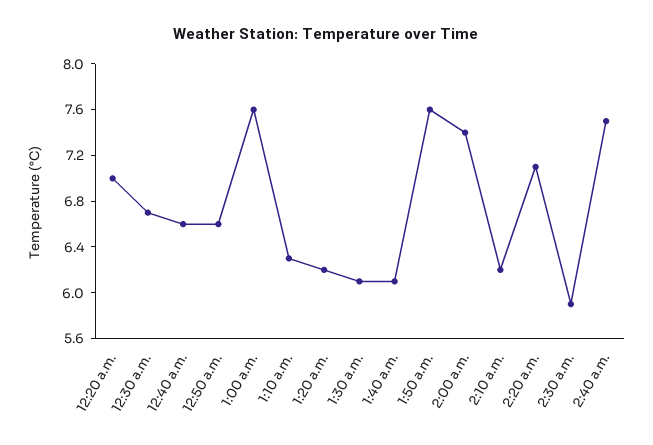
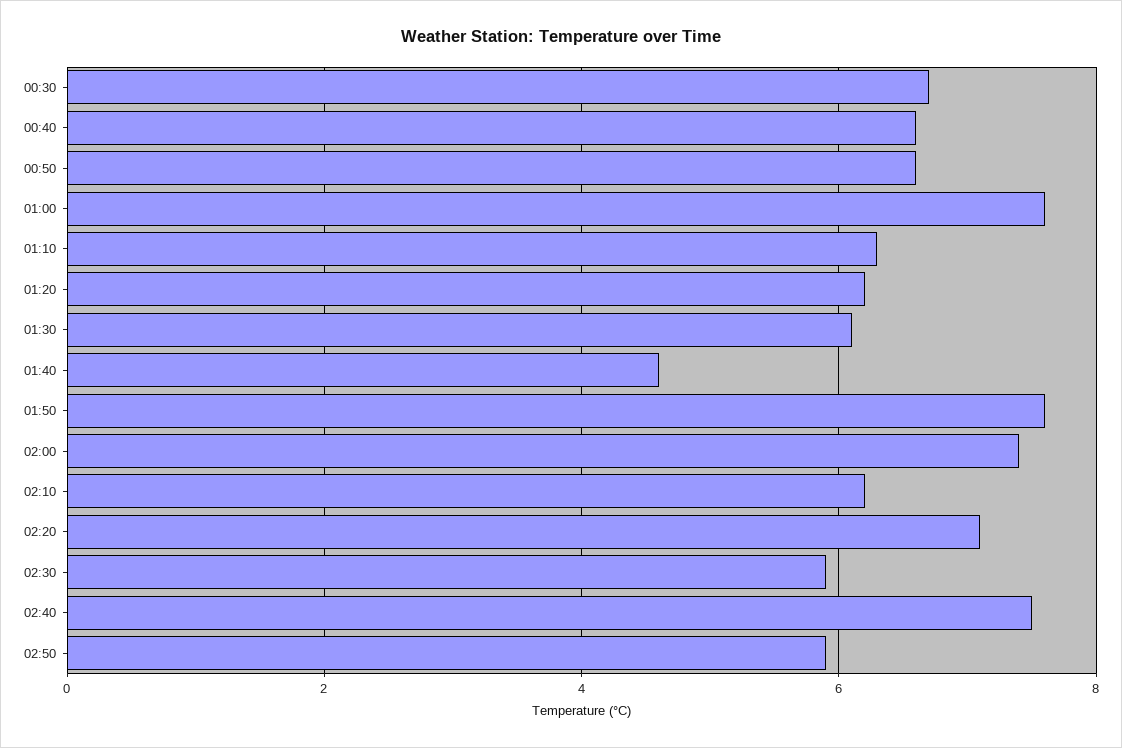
12:20 a.m.: 7 -> none
1:40 a.m.: 6.1 -> 4.5
02:50: none -> 6

